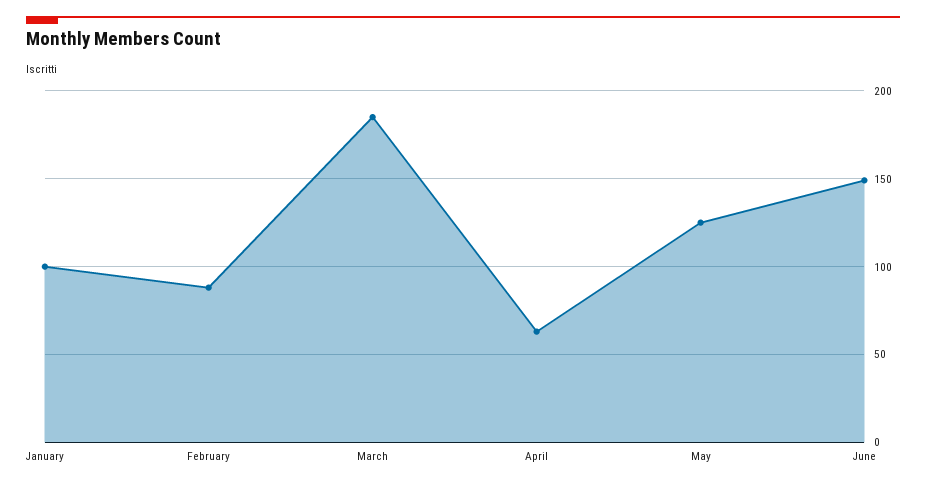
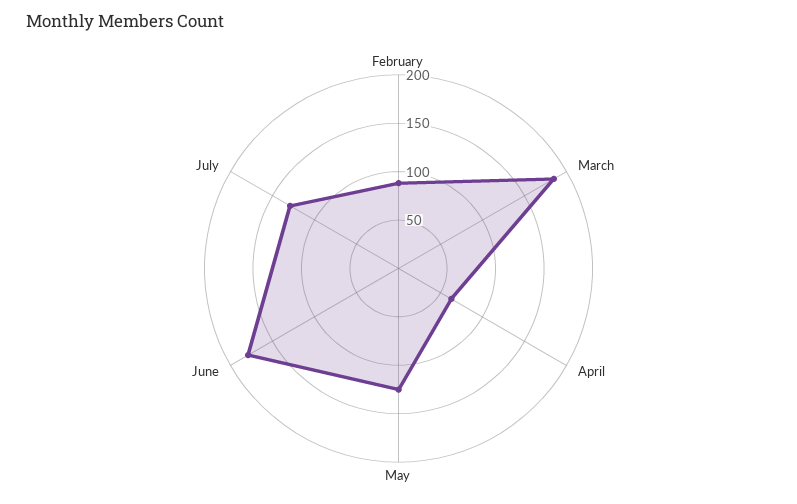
January: 100 -> none
June: 150 -> 180
July: none -> 130

